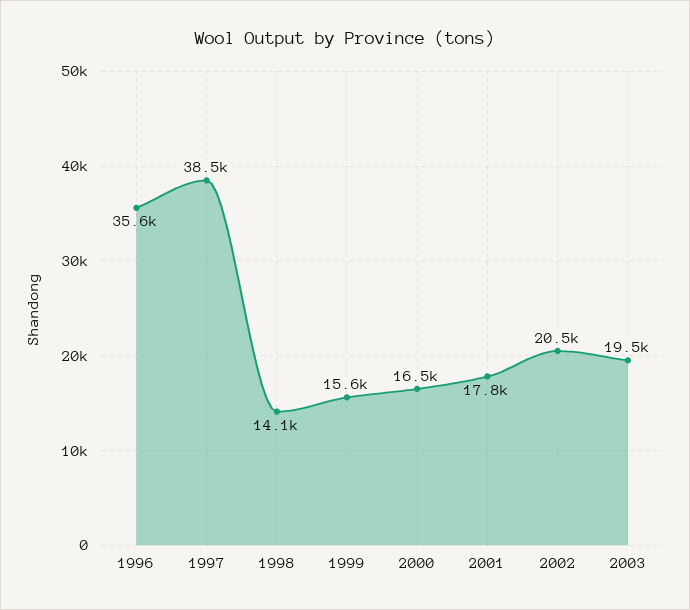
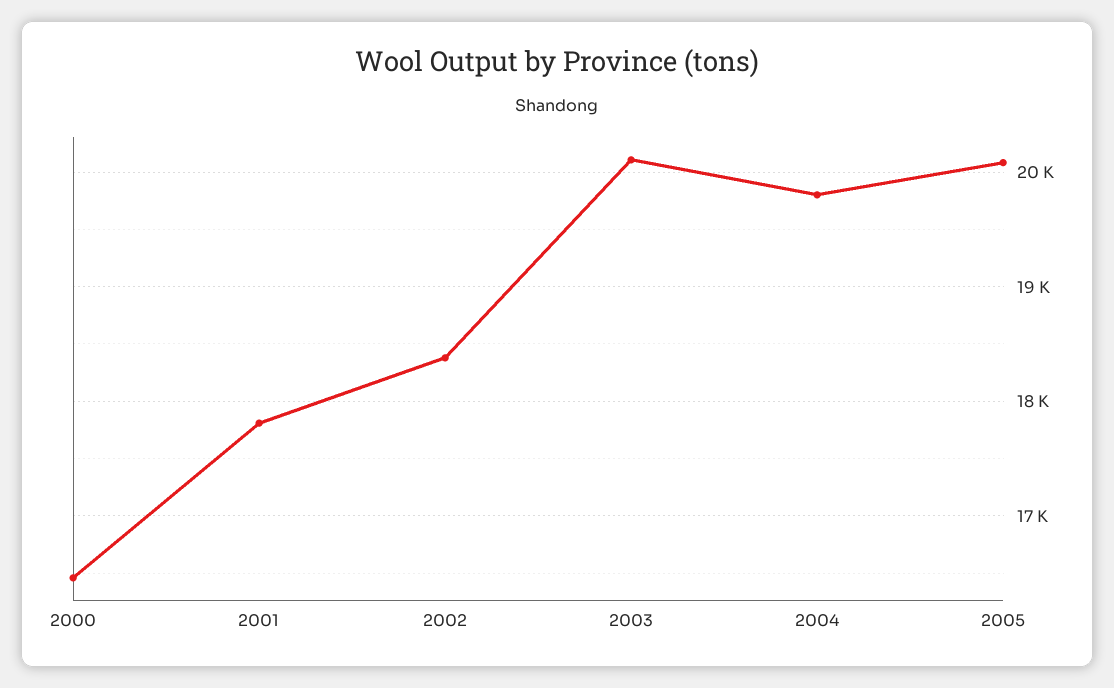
1996: 35600 -> none
1997: 38500 -> none
1998: 14100 -> none
1999: 15600 -> none
2002: 20500 -> 18400
2003: 19500 -> 20100
2004: none -> 19800
2005: none -> 20100

